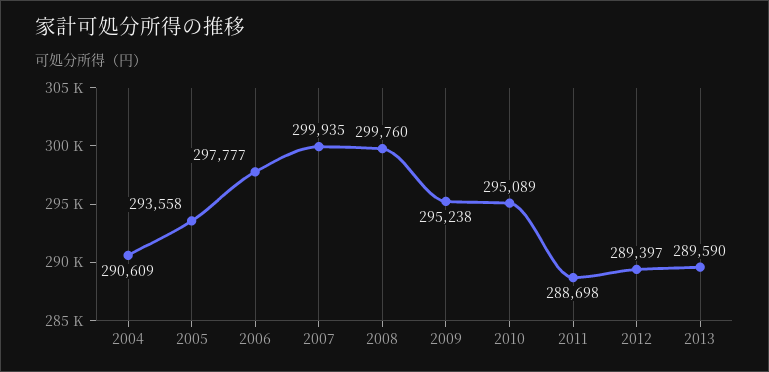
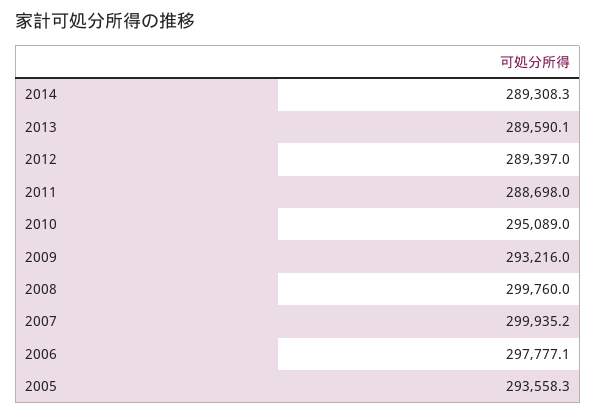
2004: 290609 -> none
2009: 295238 -> 293216
2014: none -> 289308.3

